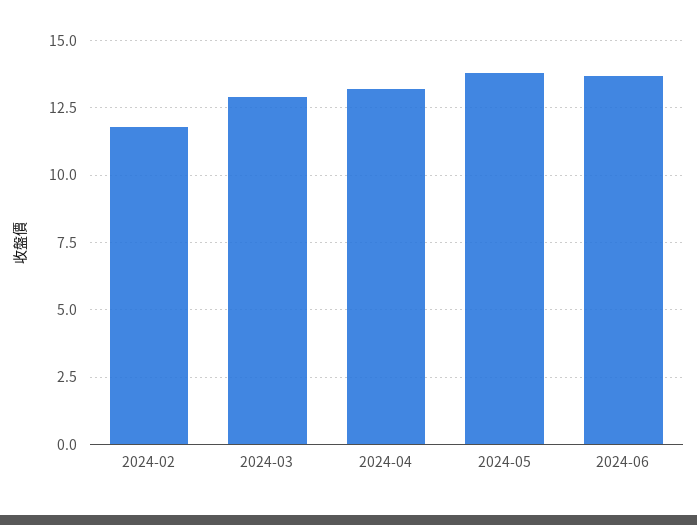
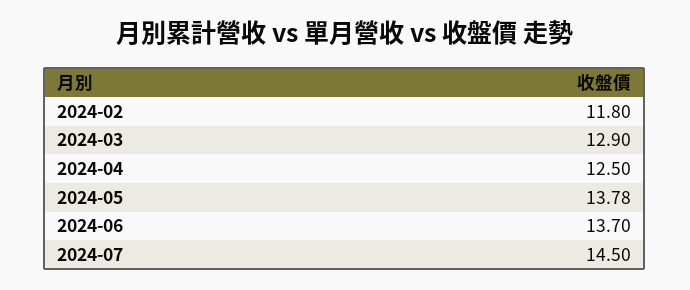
2024-04: 13.25 -> 12.5
2024-07: none -> 14.5

